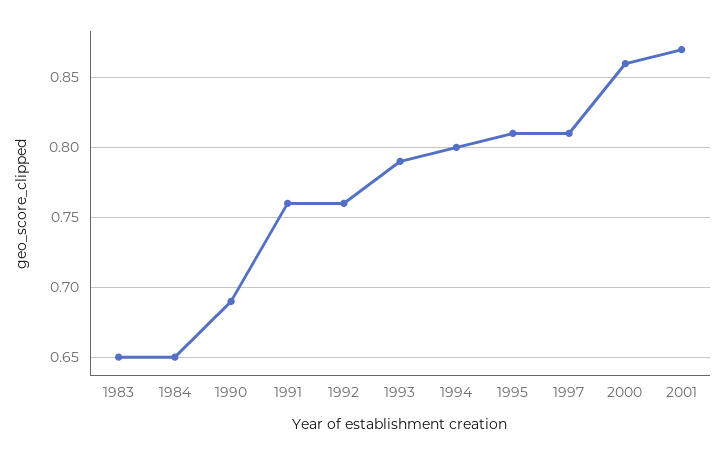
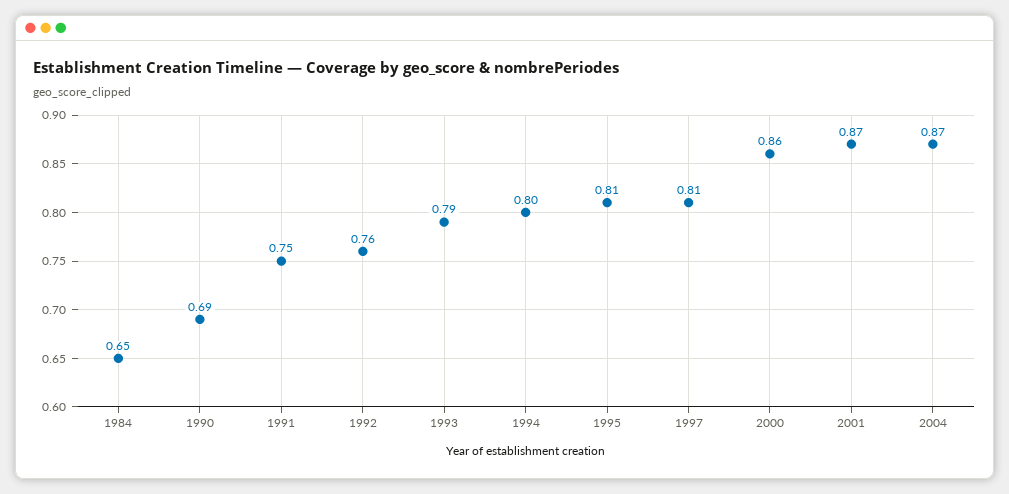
1983: 0.65 -> none
1991: 0.76 -> 0.75
2004: none -> 0.87

